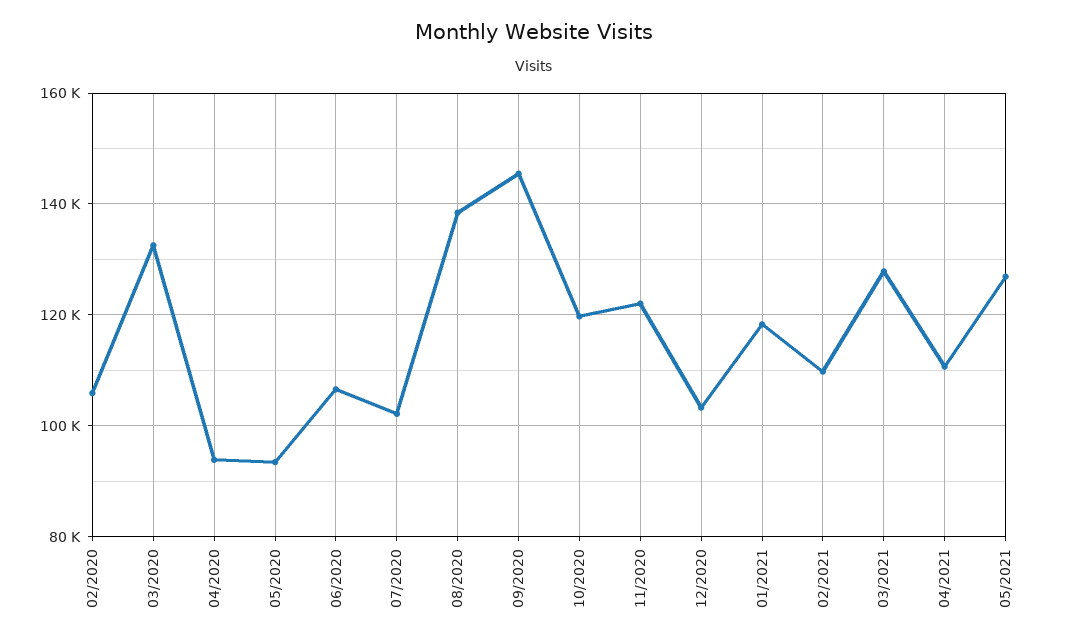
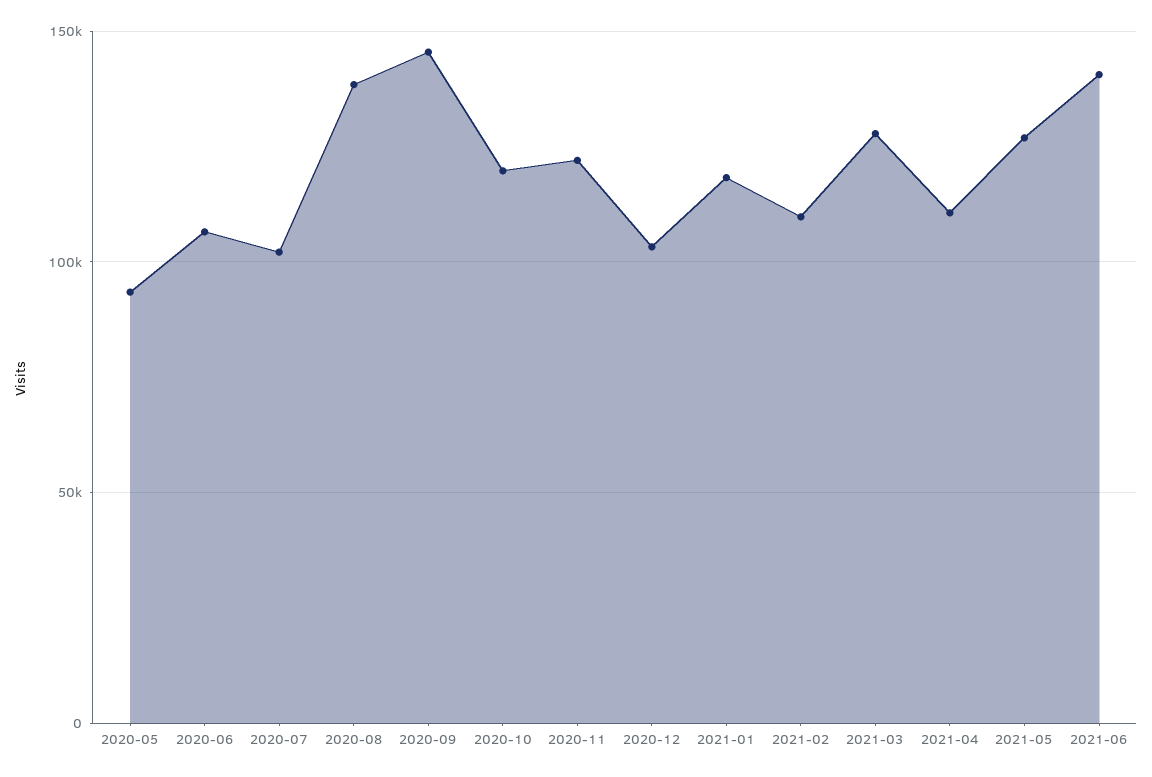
02/2020: 106000 -> none
03/2020: 132000 -> none
04/2020: 94000 -> none
2021-06: none -> 140000

